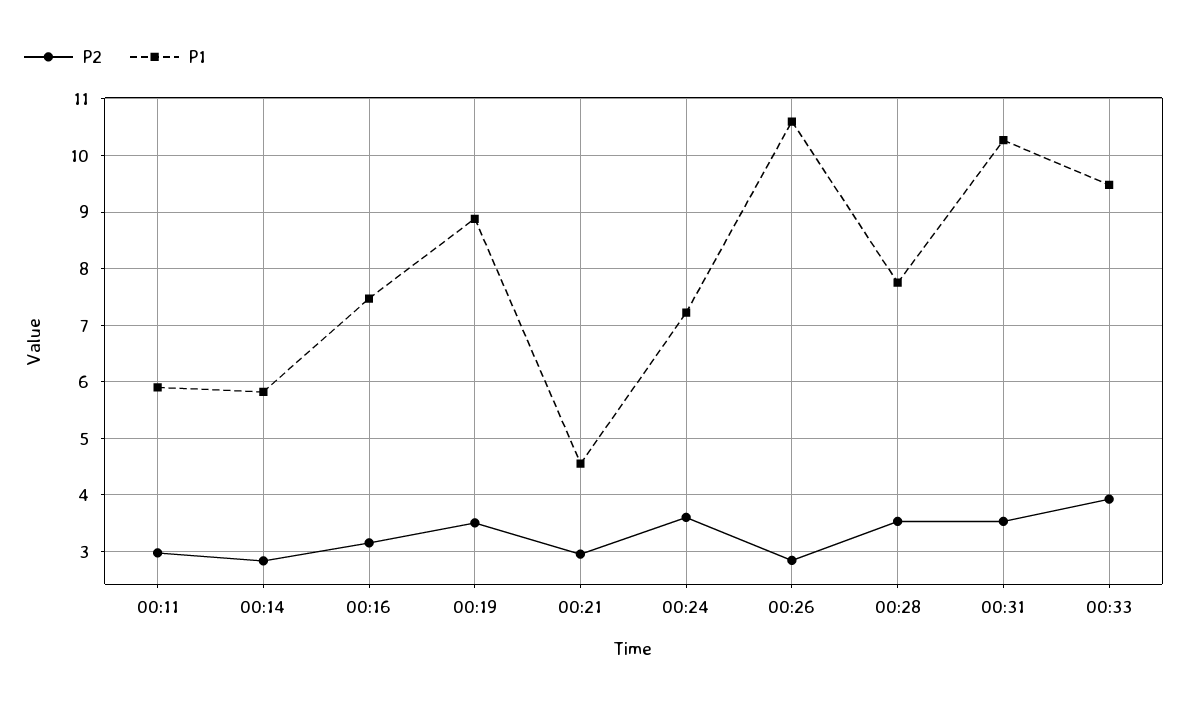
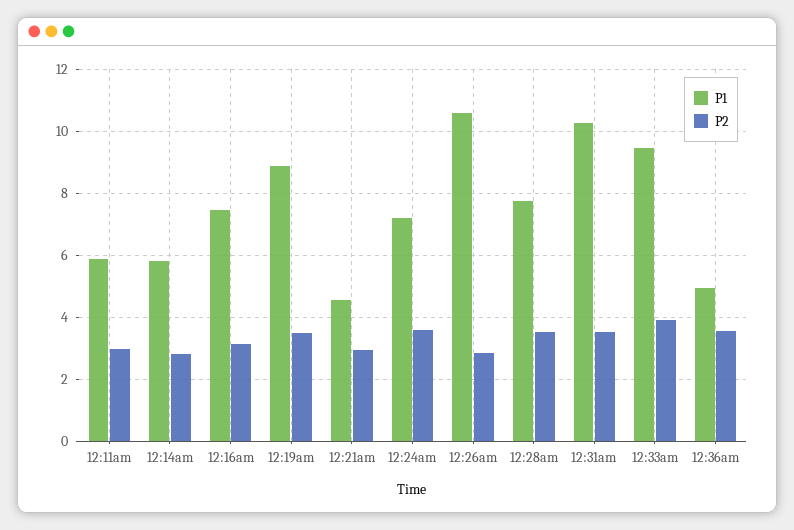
P1, 12:36am: none -> 5
P2, 12:36am: none -> 3.6

